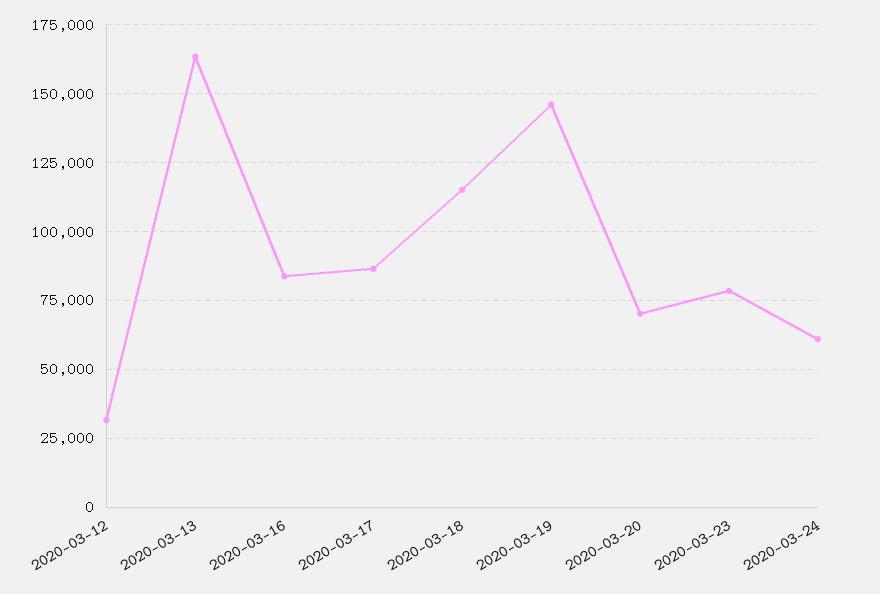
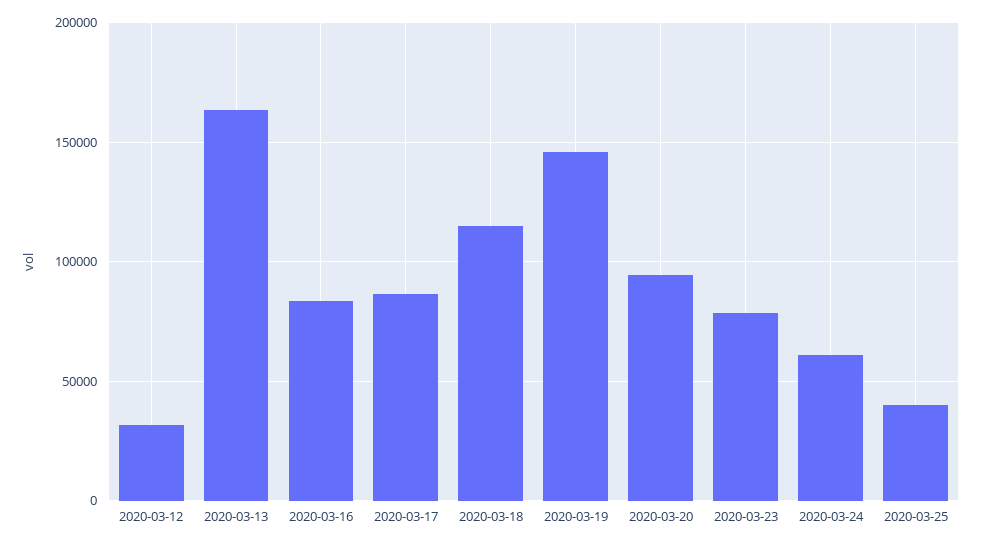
2020-03-20: 70000 -> 95000
2020-03-25: none -> 40000

